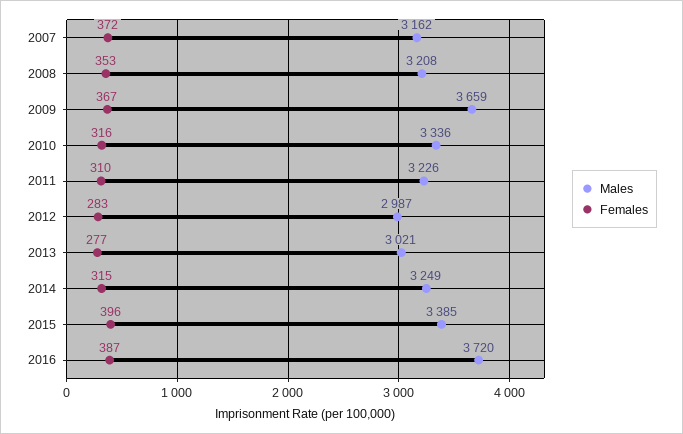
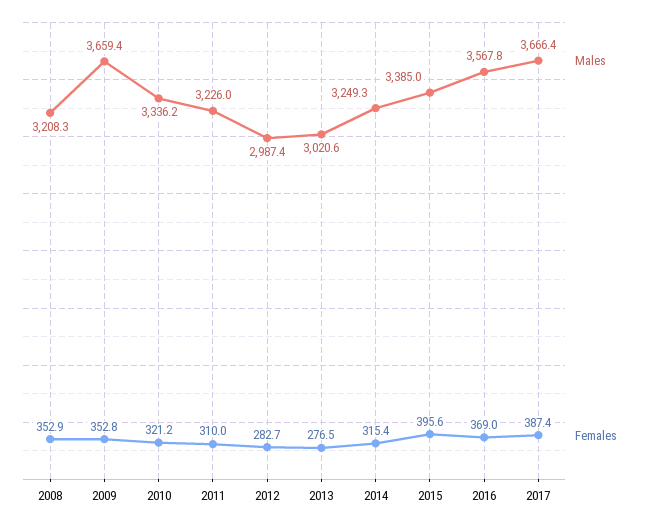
Males, 2007: 3162 -> none
Females, 2007: 372 -> none
Females, 2009: 367 -> 352.8
Females, 2010: 316 -> 321.2
Males, 2016: 3720 -> 3567.8
Females, 2016: 387 -> 369
Males, 2017: none -> 3666.4
Females, 2017: none -> 387.4

